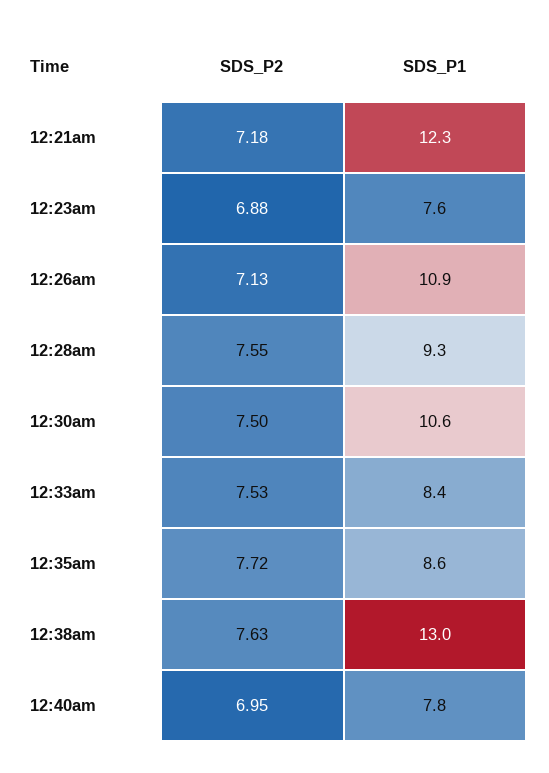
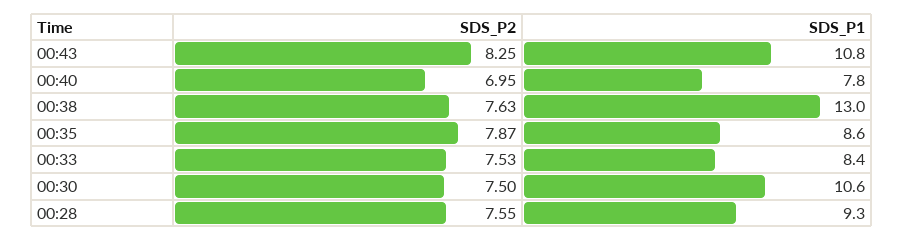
SDS_P2, 12:21am: 7.18 -> none
SDS_P1, 12:21am: 12.3 -> none
SDS_P2, 12:23am: 6.88 -> none
SDS_P1, 12:23am: 7.6 -> none
SDS_P2, 12:26am: 7.13 -> none
SDS_P1, 12:26am: 10.9 -> none
SDS_P2, 12:35am: 7.72 -> 7.87
SDS_P2, 00:43: none -> 8.25
SDS_P1, 00:43: none -> 10.8

